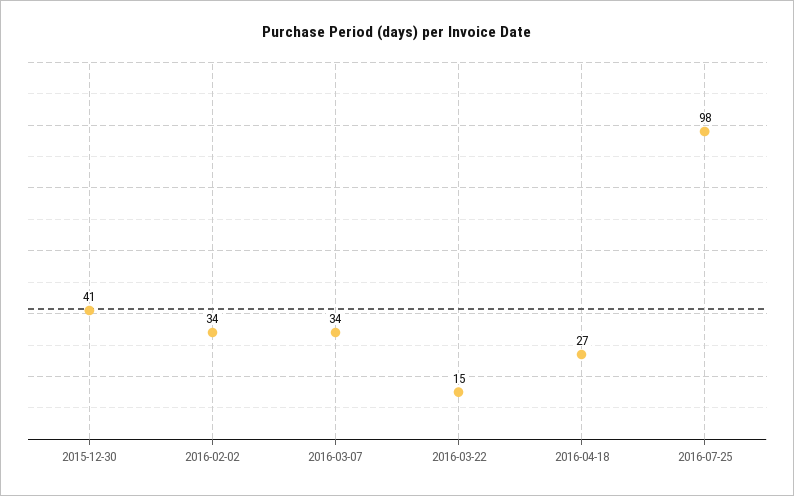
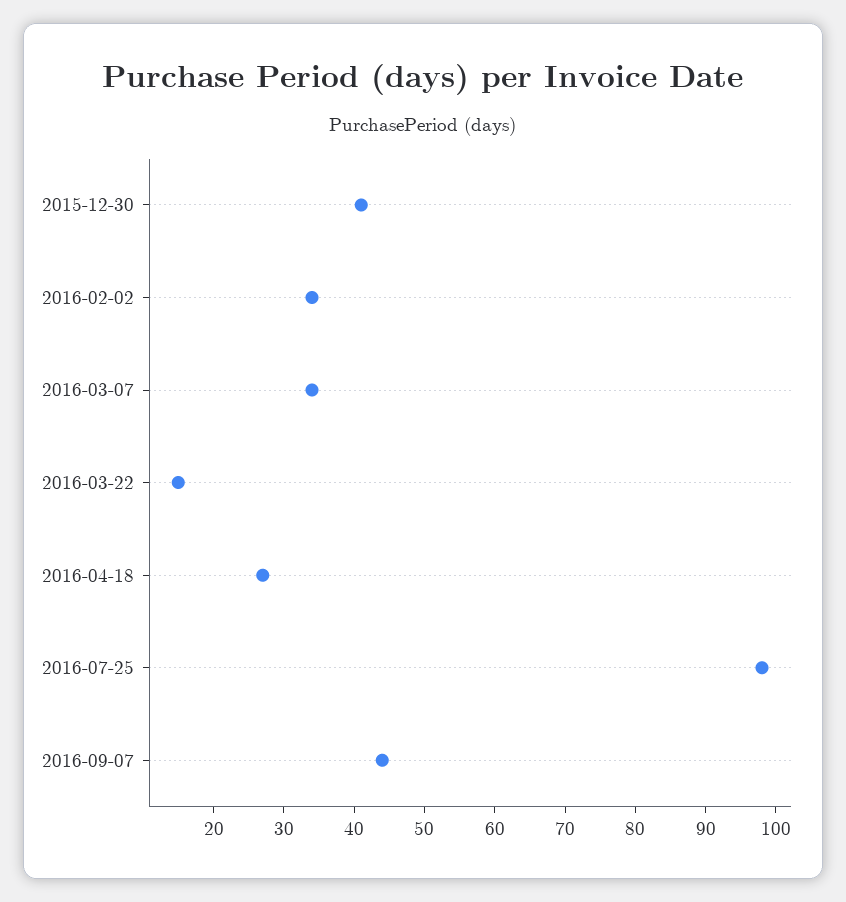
2016-09-07: none -> 45

